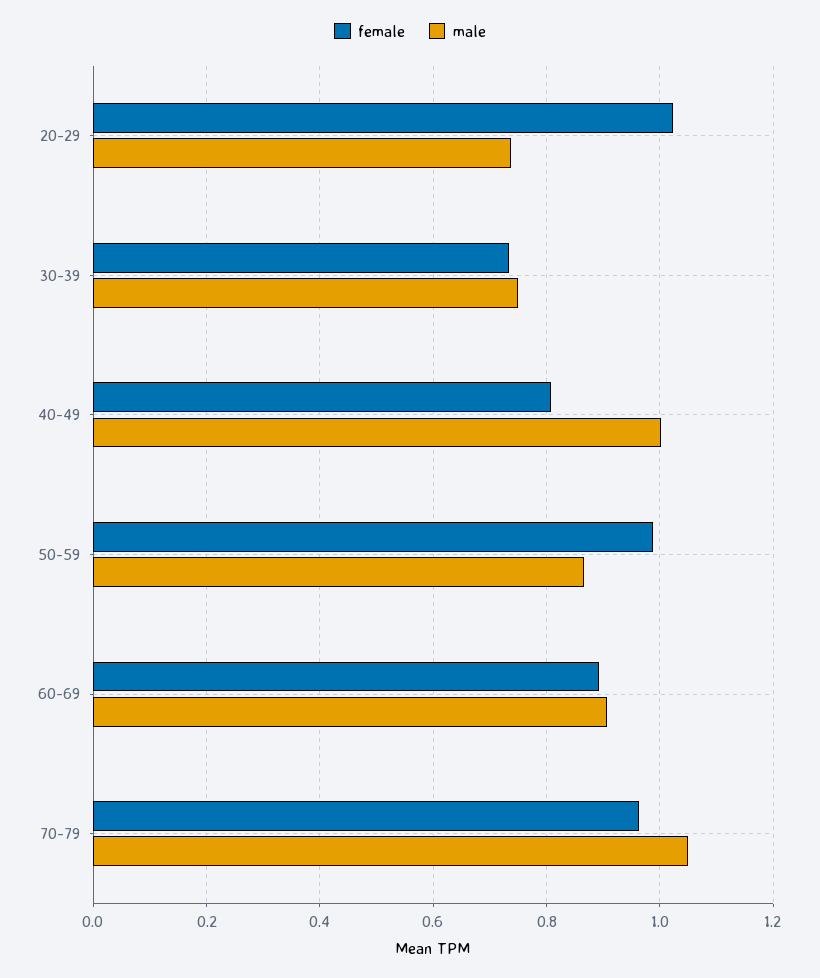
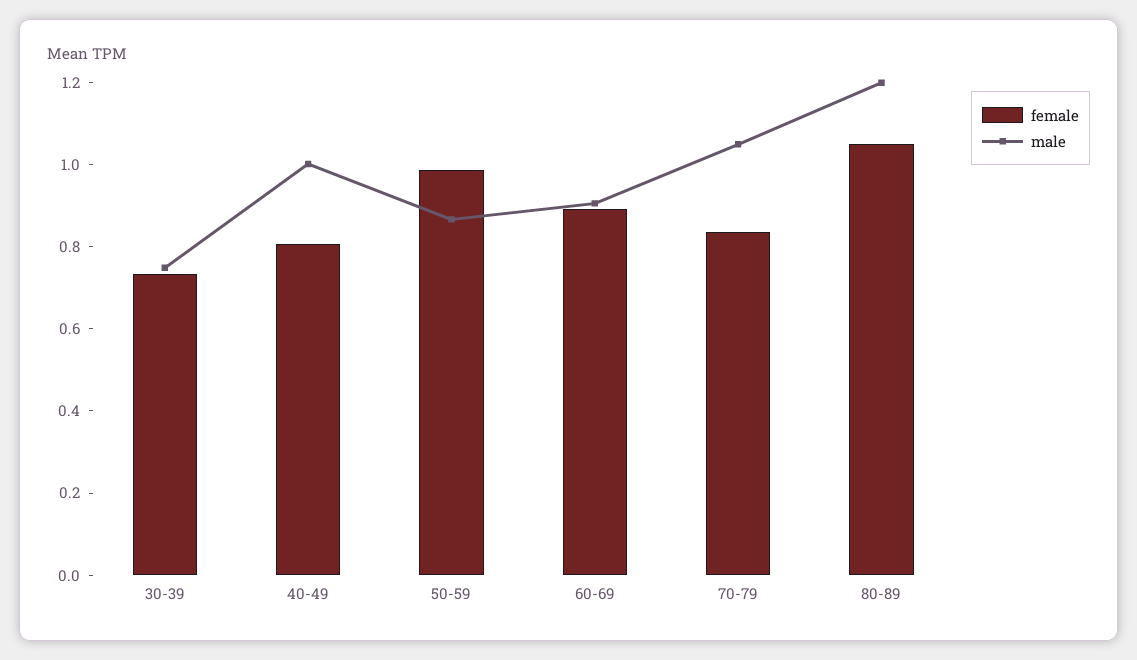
female, 20-29: 1.02 -> none
male, 20-29: 0.74 -> none
female, 70-79: 0.96 -> 0.85
female, 80-89: none -> 1.05
male, 80-89: none -> 1.2

